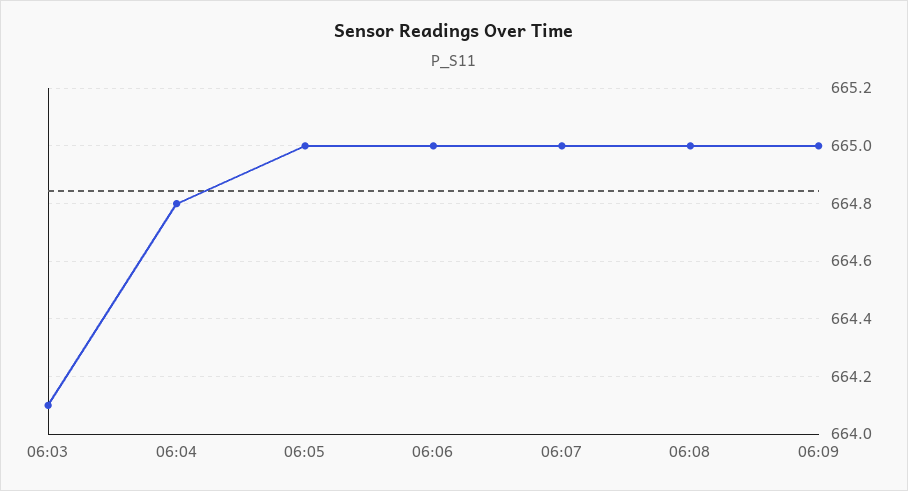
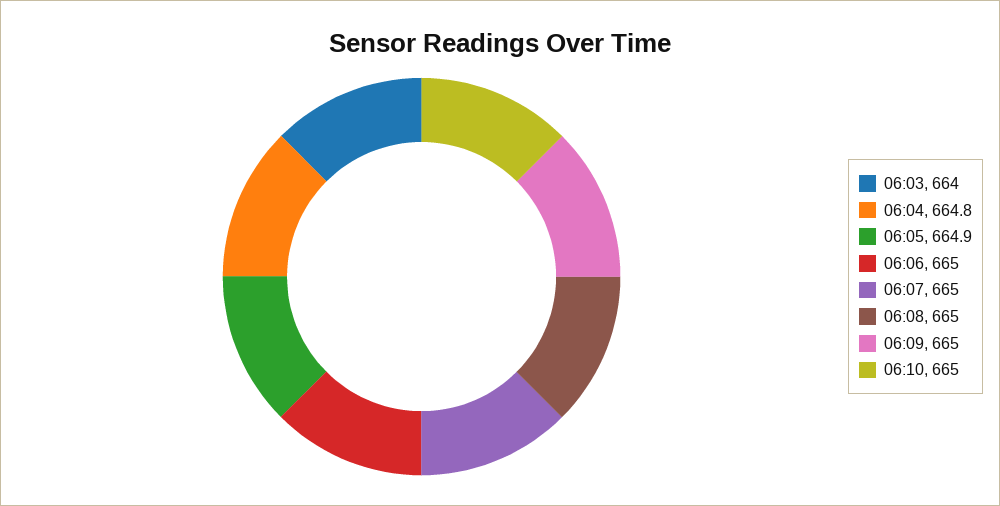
06:03: 664.1 -> 664
06:05: 665 -> 664.9
06:10: none -> 665

